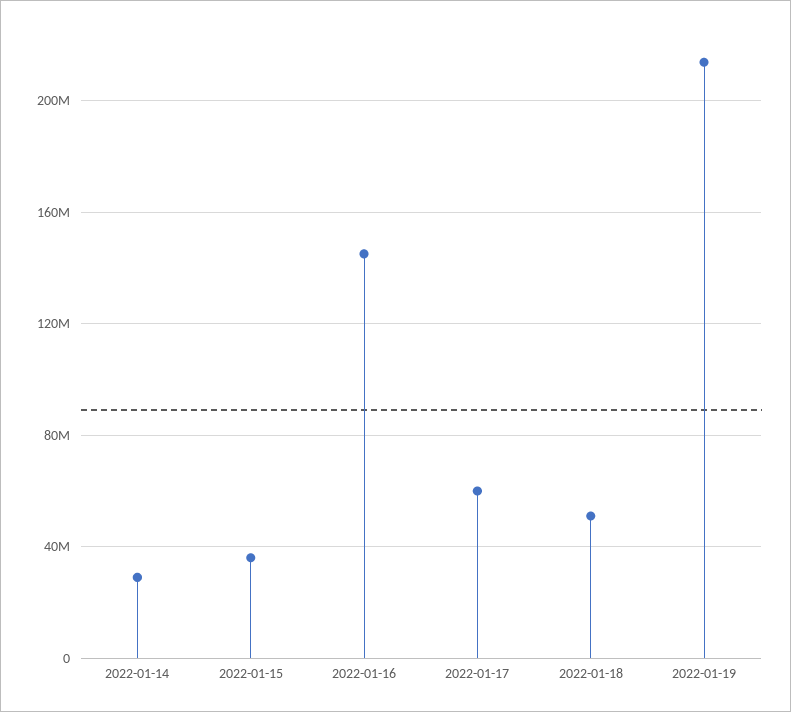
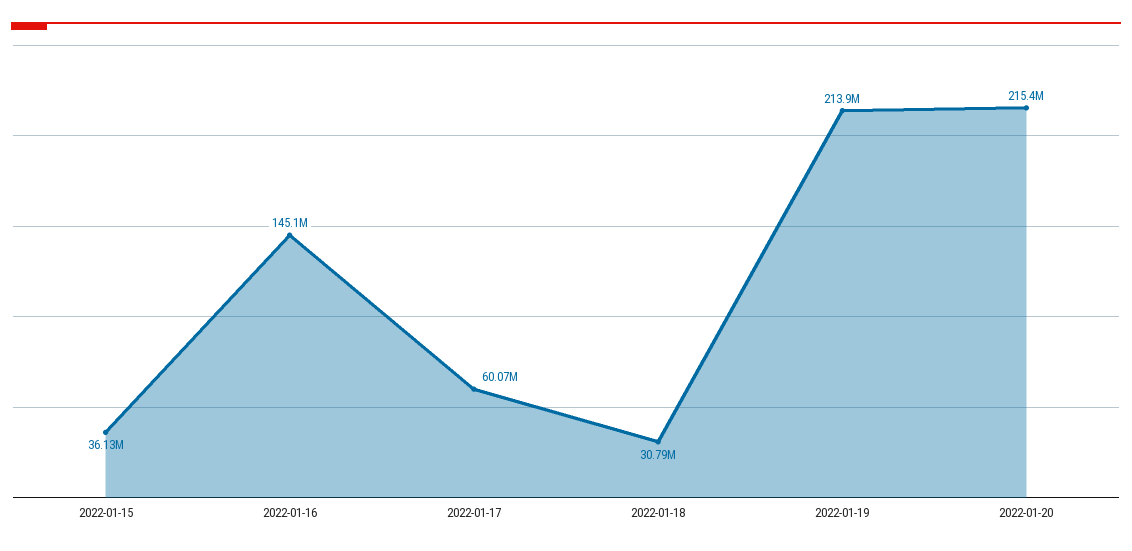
2022-01-14: 30000000 -> none
2022-01-18: 50000000 -> 30790000
2022-01-20: none -> 215400000

